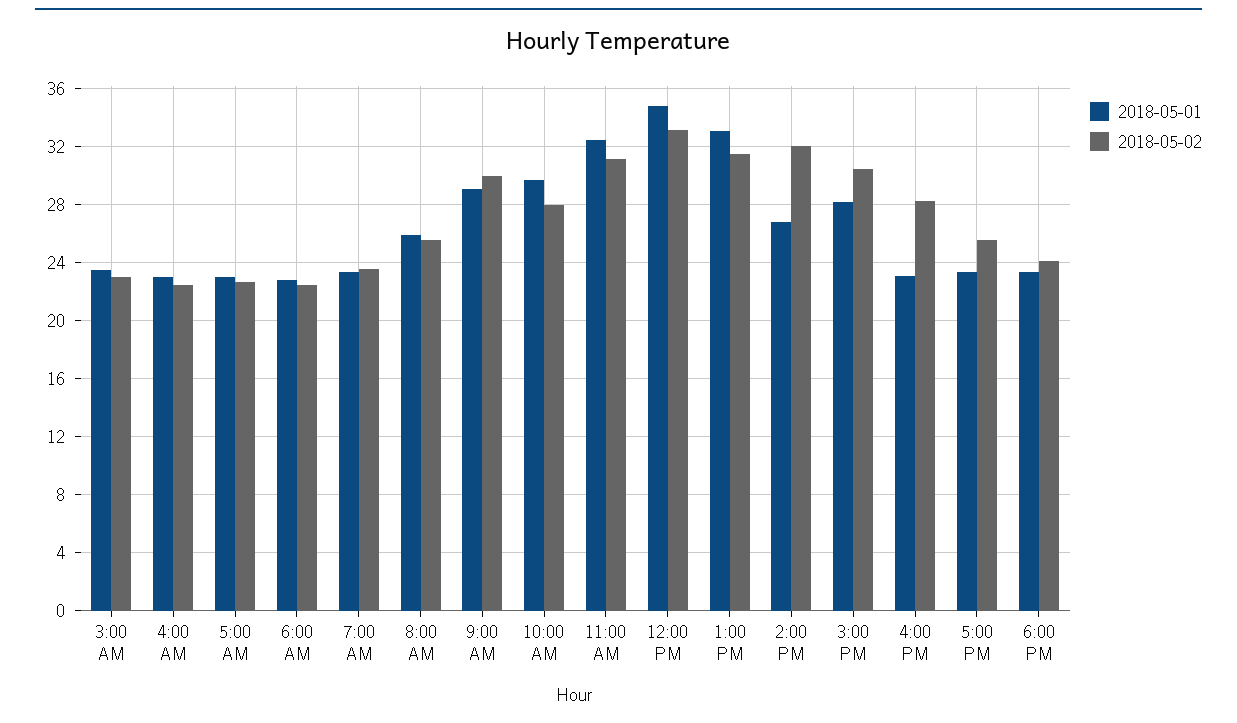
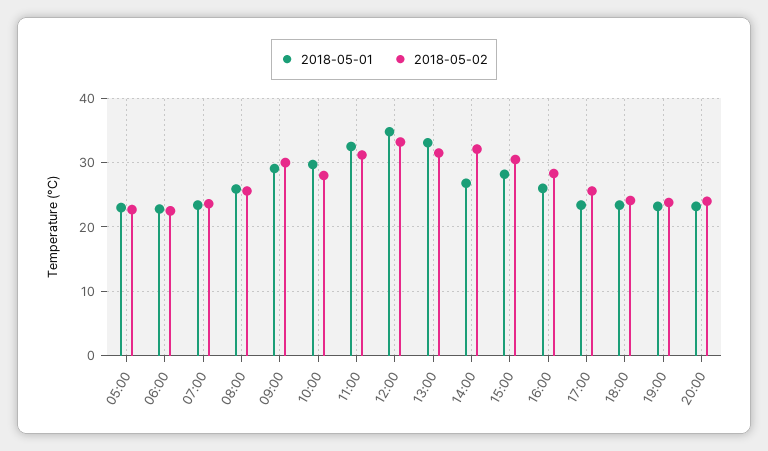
2018-05-01, 3:00 AM: 23.5 -> none
2018-05-02, 3:00 AM: 23 -> none
2018-05-01, 4:00 AM: 23 -> none
2018-05-02, 4:00 AM: 22.5 -> none
2018-05-01, 4:00 PM: 23 -> 26
2018-05-01, 19:00: none -> 23
2018-05-02, 19:00: none -> 24
2018-05-01, 20:00: none -> 23
2018-05-02, 20:00: none -> 24

